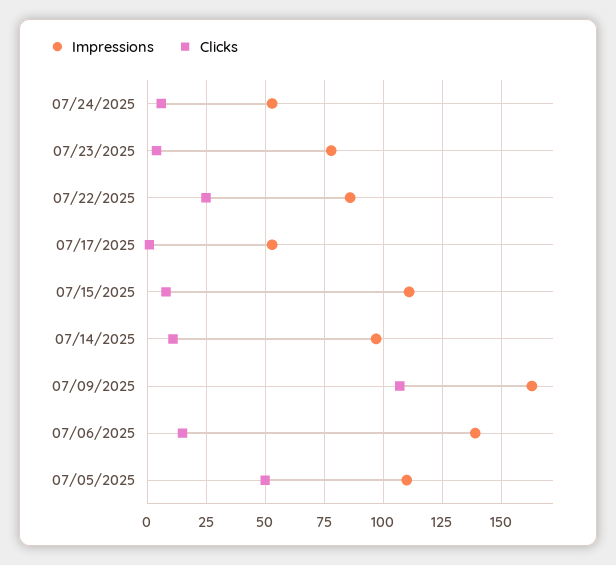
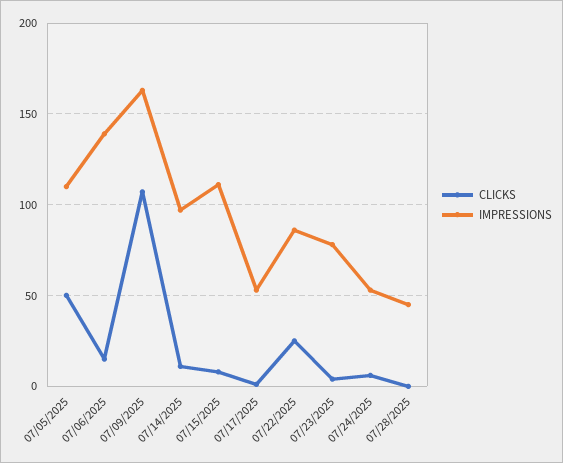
Clicks, 07/28/2025: none -> 0
Impressions, 07/28/2025: none -> 45

